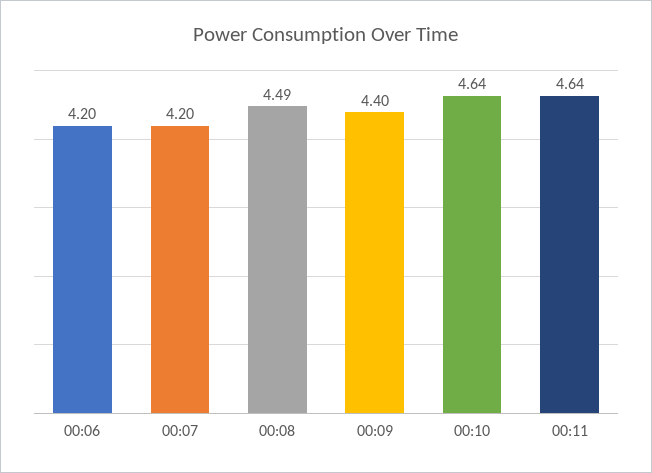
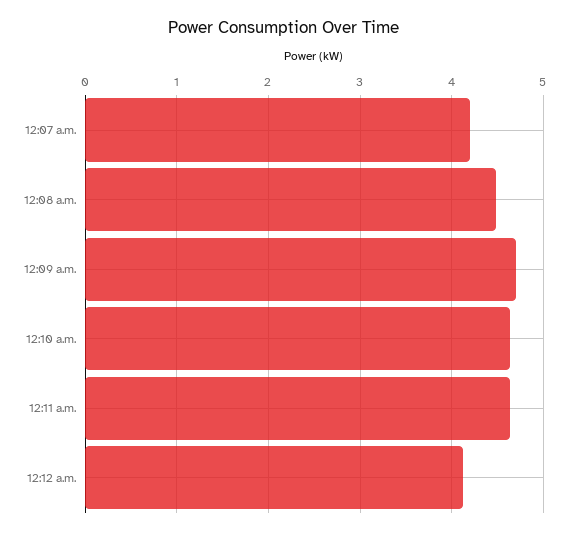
00:06: 4.2 -> none
00:09: 4.4 -> 4.7
12:12 a.m.: none -> 4.1

